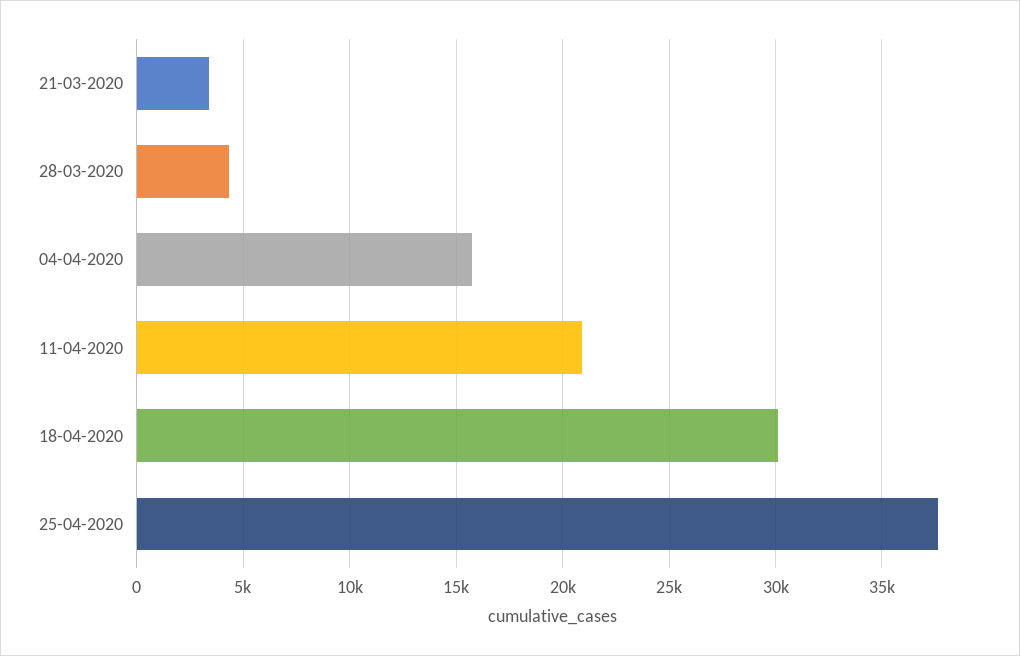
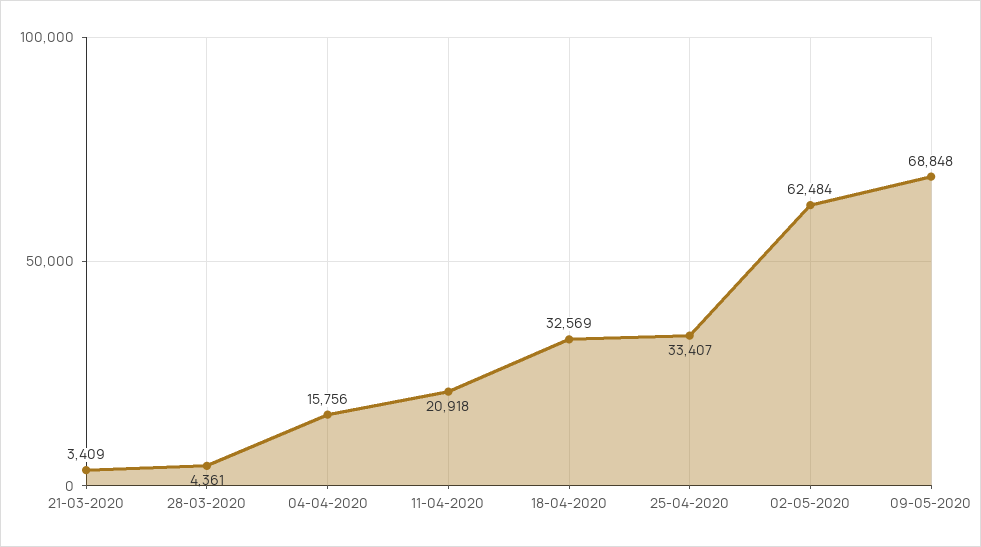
18-04-2020: 30000 -> 32569
25-04-2020: 37500 -> 33407
02-05-2020: none -> 62484
09-05-2020: none -> 68848

